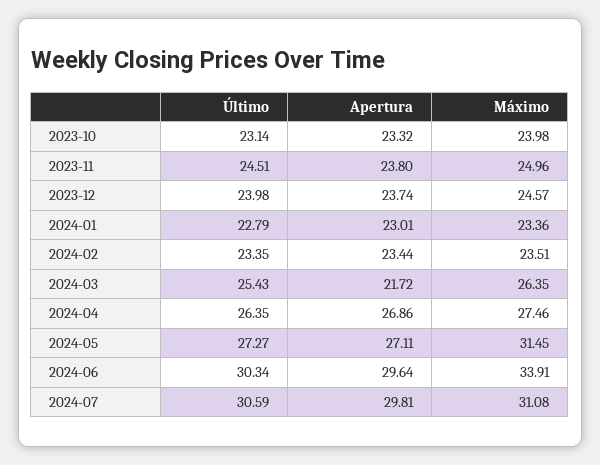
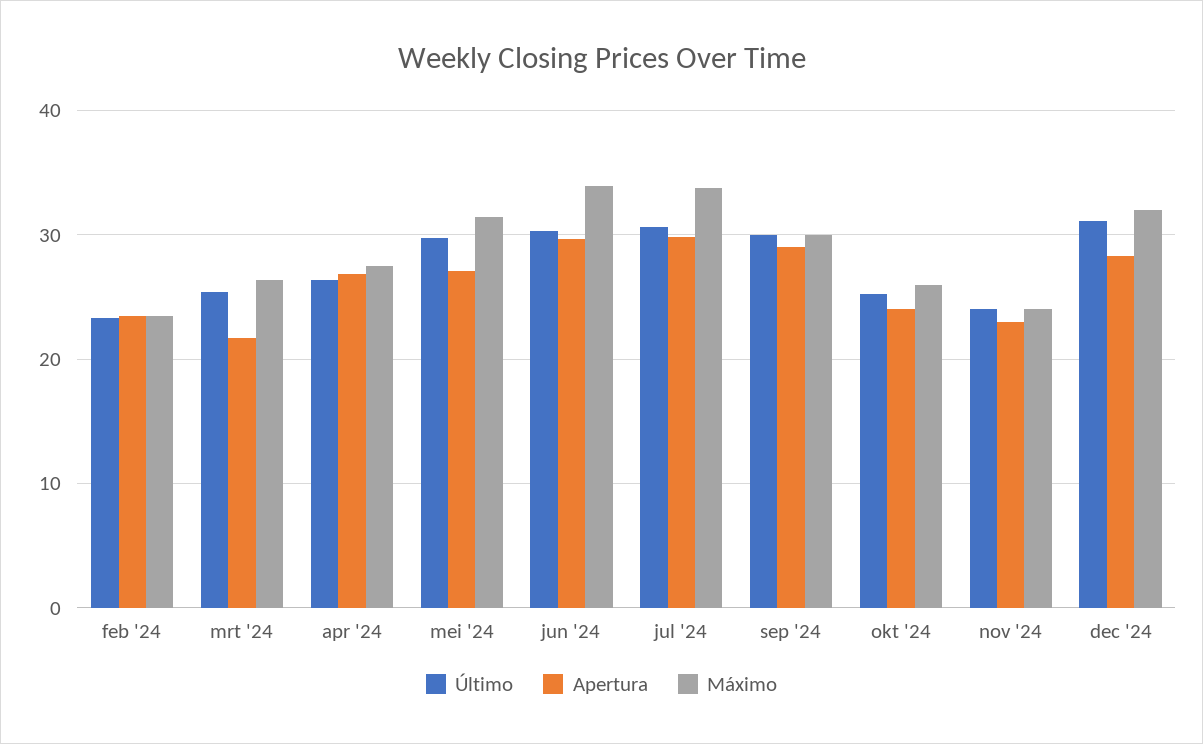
Último, 2023-10: 23.14 -> none
Apertura, 2023-10: 23.32 -> none
Máximo, 2023-10: 23.98 -> none
Último, 2023-11: 24.51 -> none
Apertura, 2023-11: 23.8 -> none
Máximo, 2023-11: 24.96 -> none
Último, 2023-12: 23.98 -> none
Apertura, 2023-12: 23.74 -> none
Máximo, 2023-12: 24.57 -> none
Último, 2024-01: 22.79 -> none
Apertura, 2024-01: 23.01 -> none
Máximo, 2024-01: 23.36 -> none
Último, 2024-05: 27.27 -> 30
Máximo, 2024-07: 31.08 -> 34
Último, sep '24: none -> 30
Apertura, sep '24: none -> 29
Máximo, sep '24: none -> 30
Último, okt '24: none -> 25
Apertura, okt '24: none -> 24
Máximo, okt '24: none -> 26
Último, nov '24: none -> 24
Apertura, nov '24: none -> 23
Máximo, nov '24: none -> 24
Último, dec '24: none -> 31
Apertura, dec '24: none -> 28
Máximo, dec '24: none -> 32

